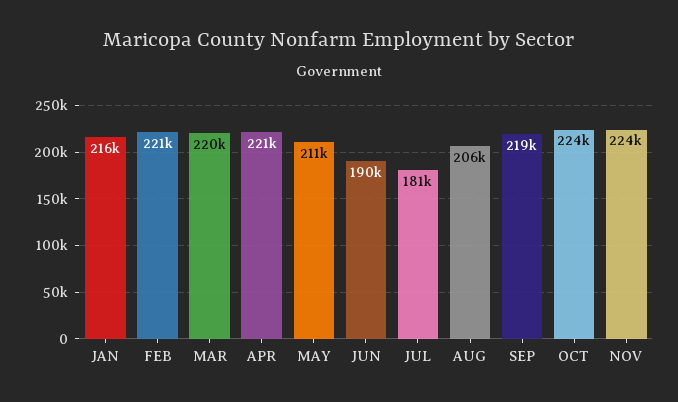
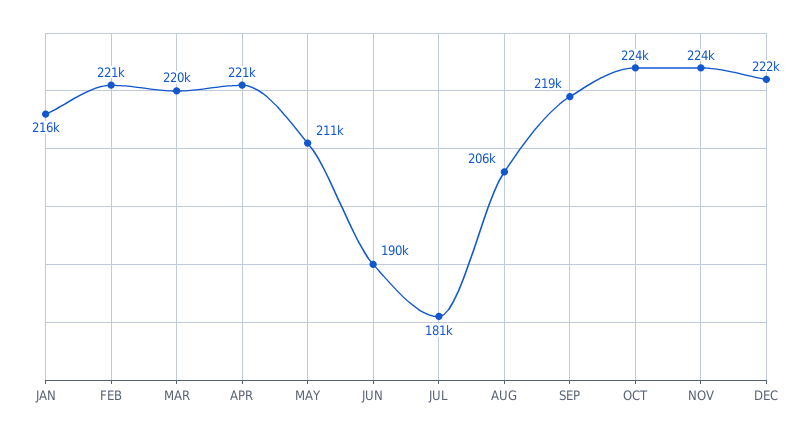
DEC: none -> 222000

